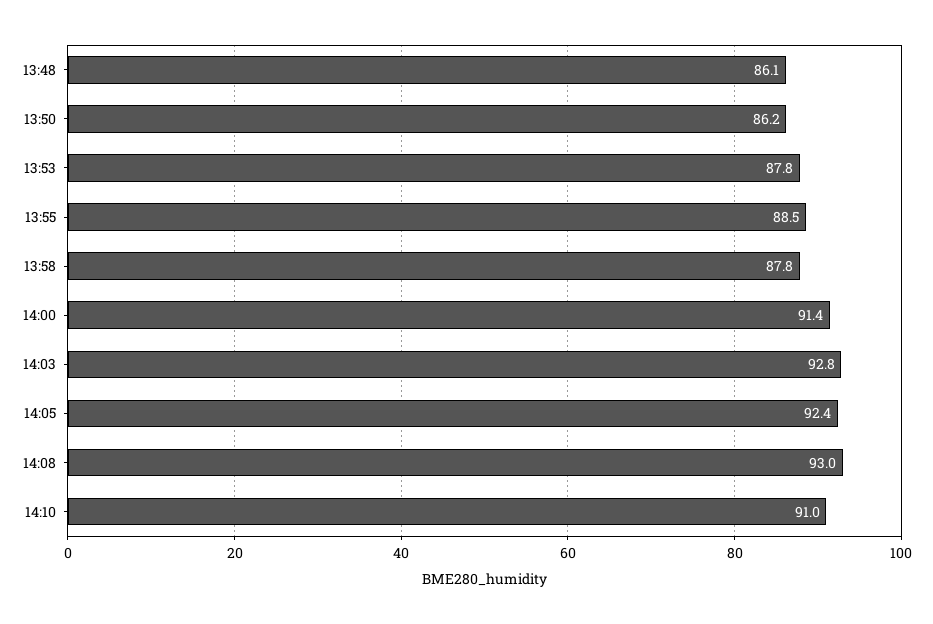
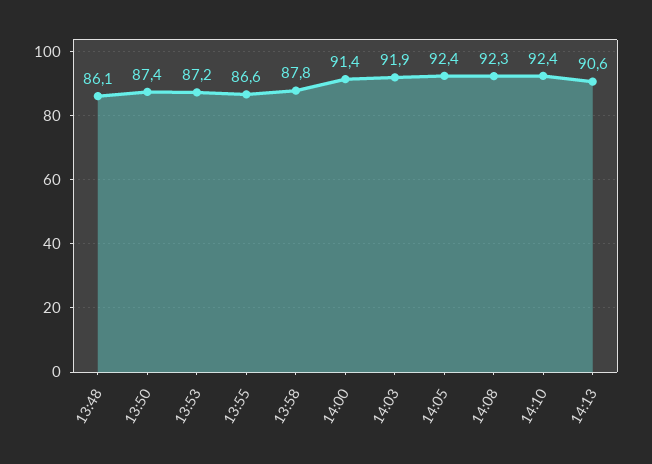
13:50: 86.2 -> 87.4
13:53: 87.8 -> 87.2
13:55: 88.5 -> 86.6
14:03: 92.8 -> 91.9
14:08: 93 -> 92.3
14:10: 91 -> 92.4
14:13: none -> 90.6

